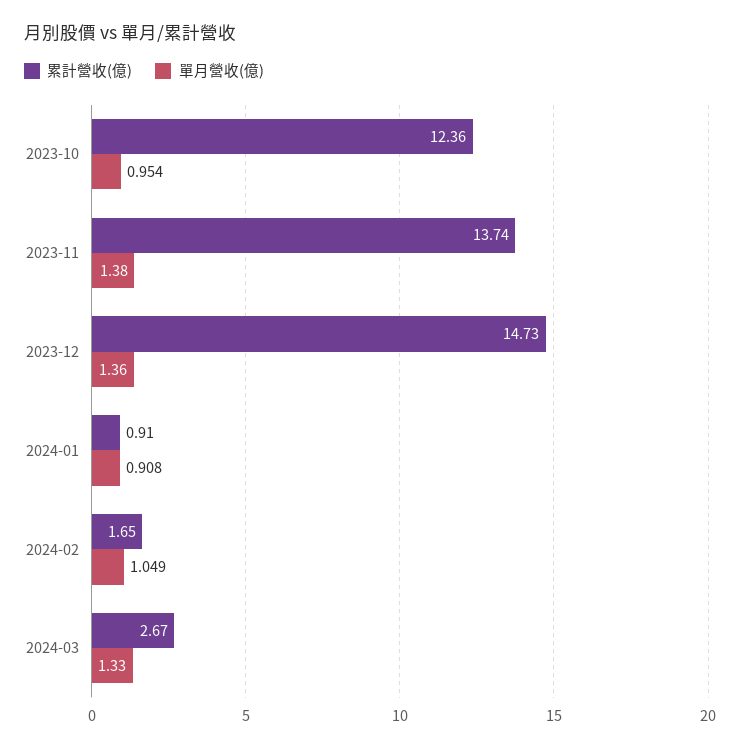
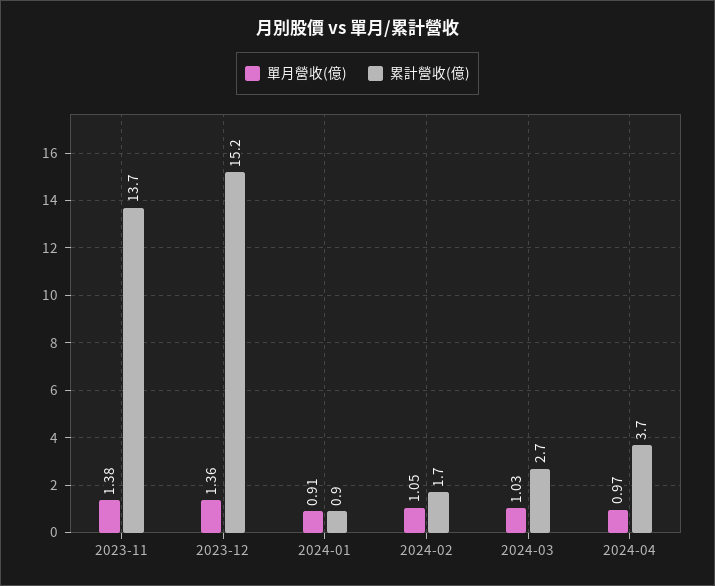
累計營收(億), 2023-10: 12.36 -> none
單月營收(億), 2023-10: 0.954 -> none
累計營收(億), 2023-12: 14.73 -> 15.2
單月營收(億), 2024-03: 1.33 -> 1.03
單月營收(億), 2024-04: none -> 0.97
累計營收(億), 2024-04: none -> 3.7

